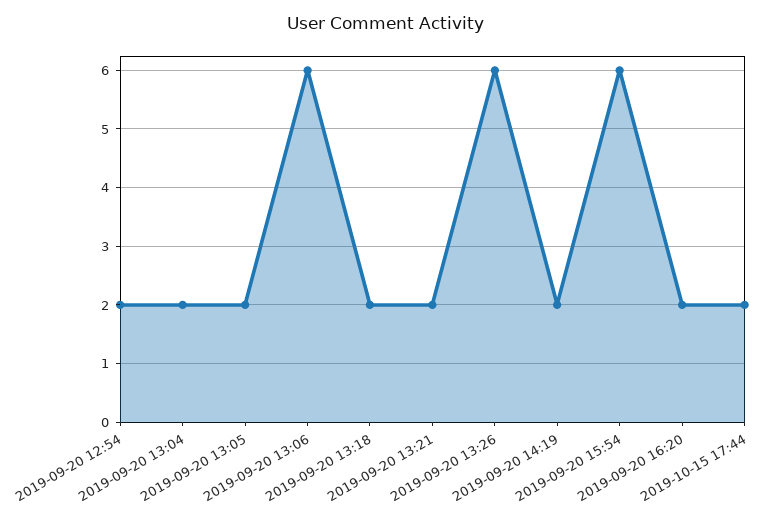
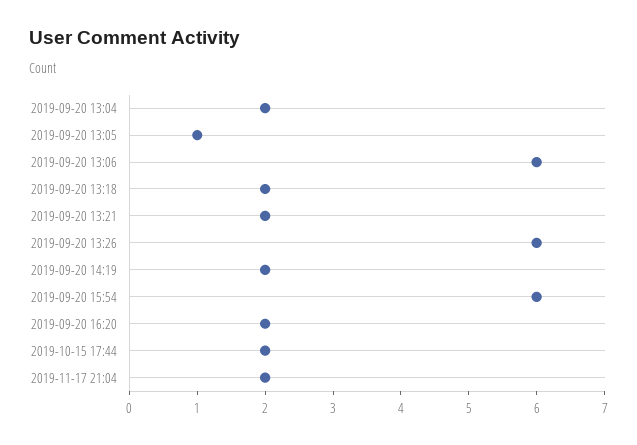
2019-09-20 12:54: 2 -> none
2019-09-20 13:05: 2 -> 1
2019-11-17 21:04: none -> 2

